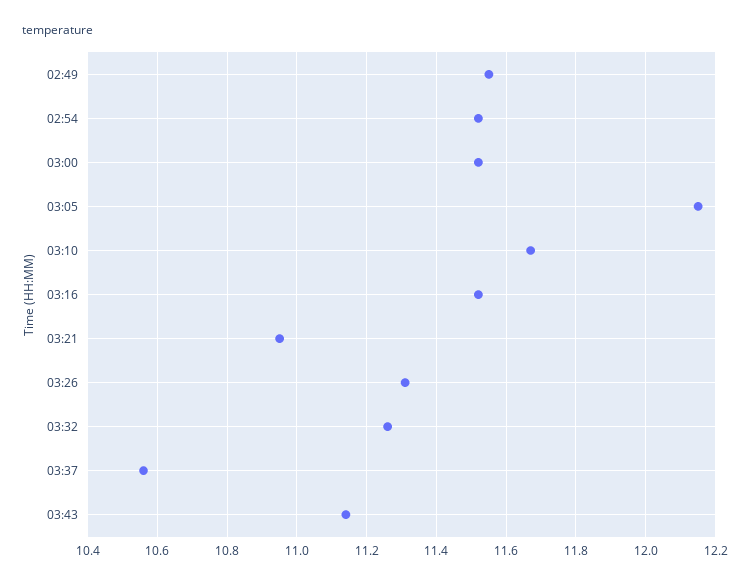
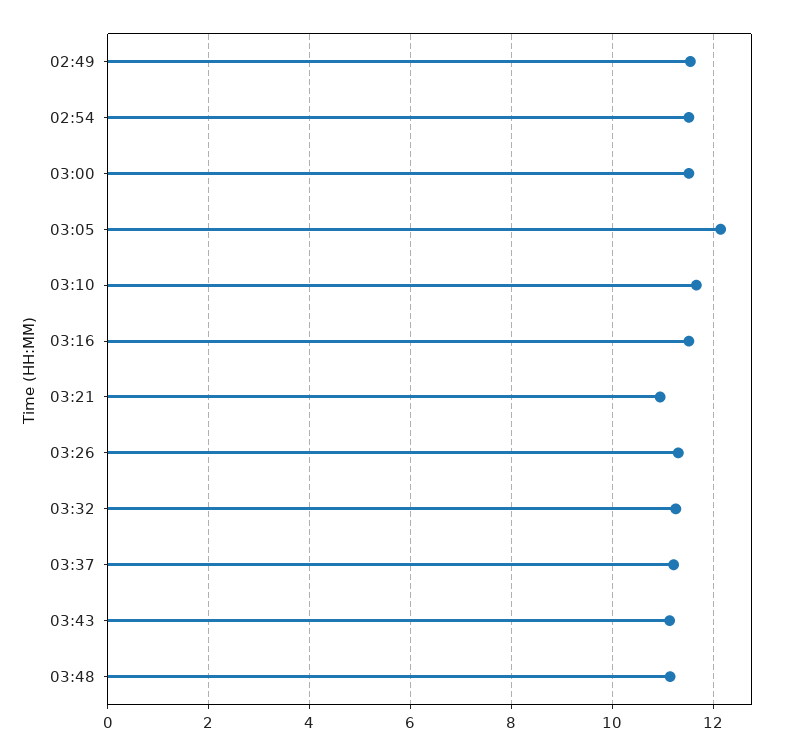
03:37: 10.55 -> 11.2
03:48: none -> 11.2

